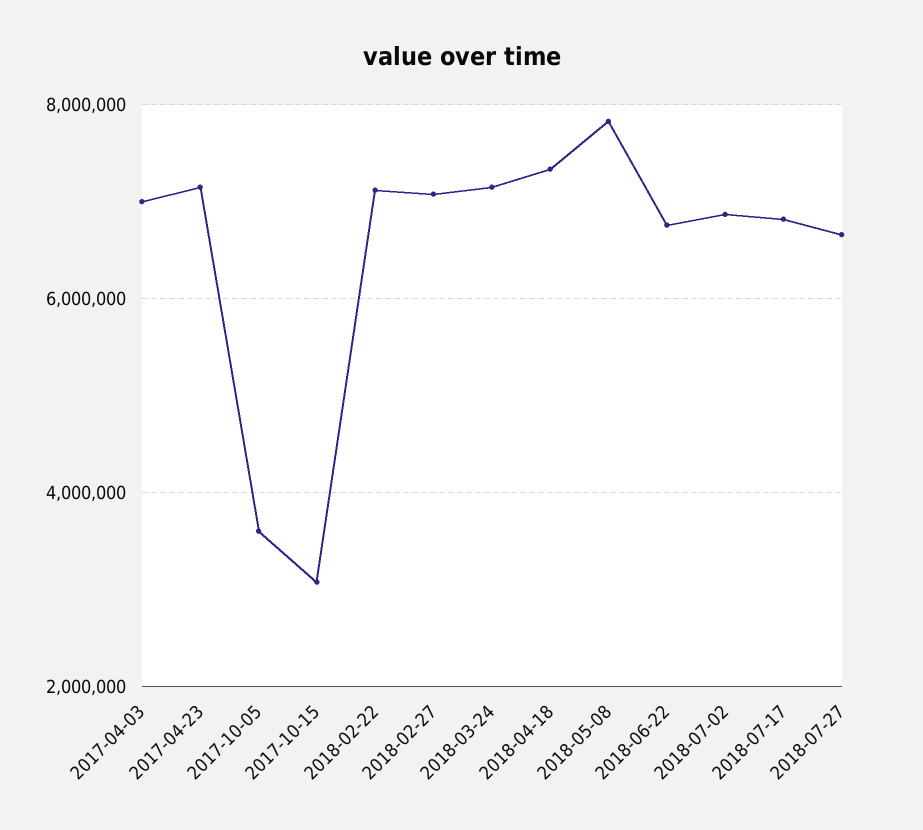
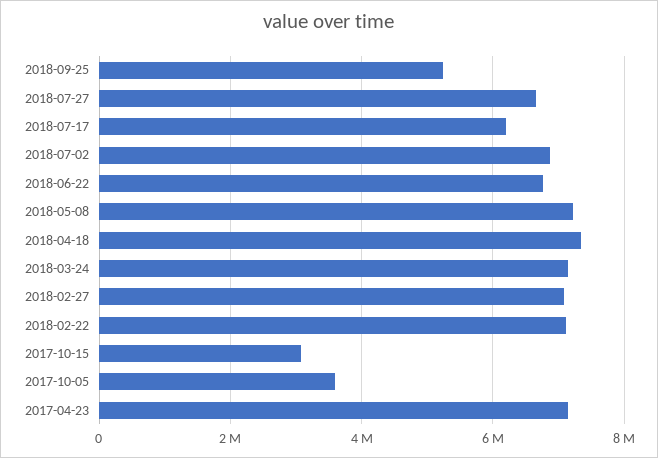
2017-04-03: 7000000 -> none
2018-05-08: 7800000 -> 7200000
2018-07-17: 6800000 -> 6200000
2018-09-25: none -> 5200000

